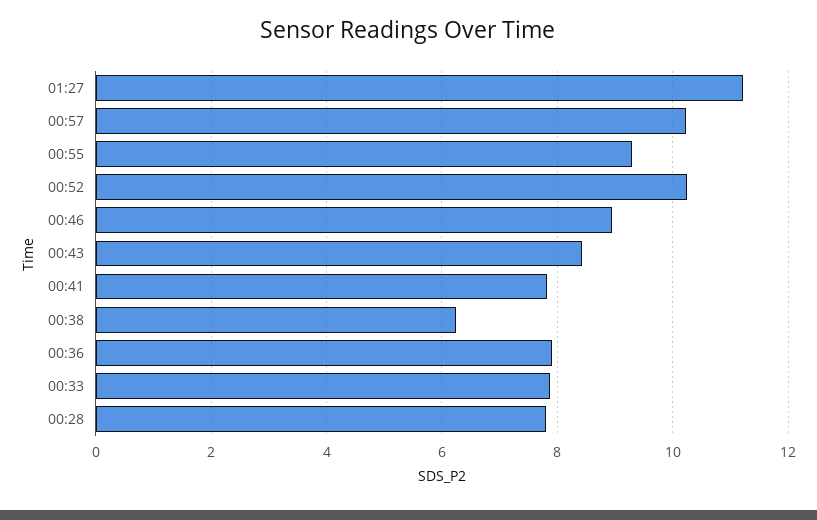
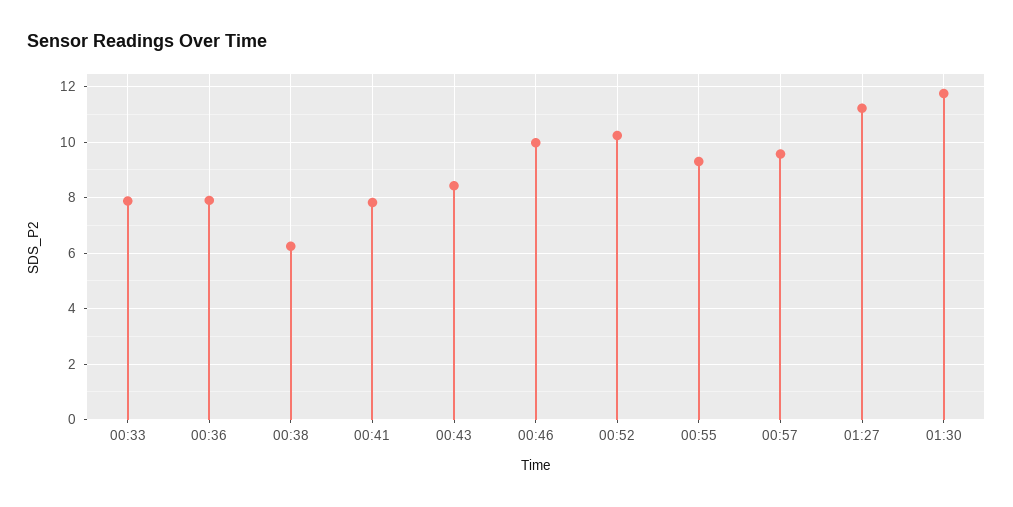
00:57: 10.2 -> 9.5
00:46: 9 -> 10
00:28: 7.8 -> none
01:30: none -> 11.75

